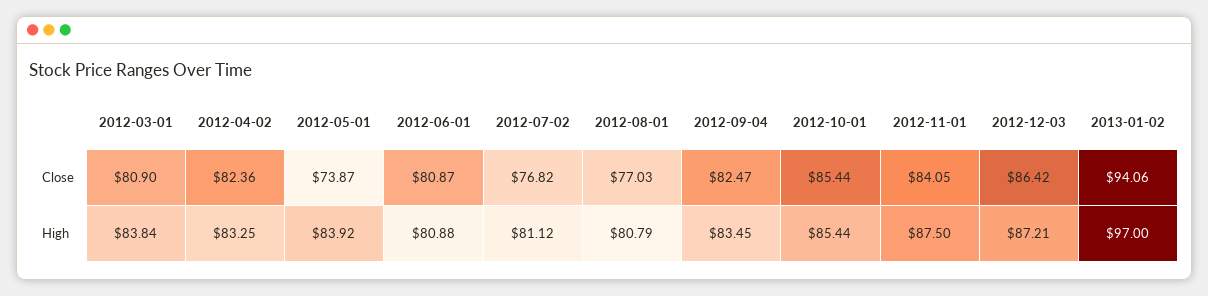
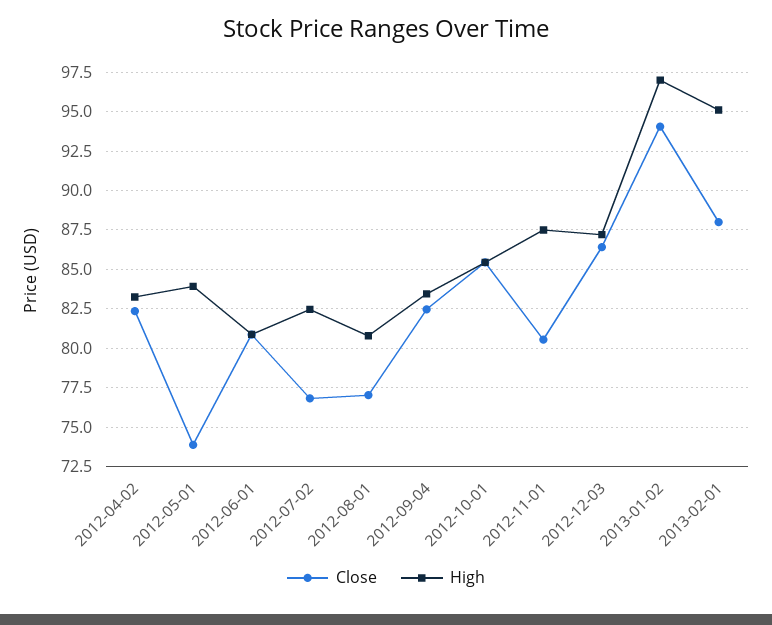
Close, 2012-03-01: 80.9 -> none
Close, 2012-11-01: 84.05 -> 80.5
High, 2012-03-01: 83.84 -> none
High, 2012-07-02: 81.12 -> 82.5
Close, 2013-02-01: none -> 88
High, 2013-02-01: none -> 95

